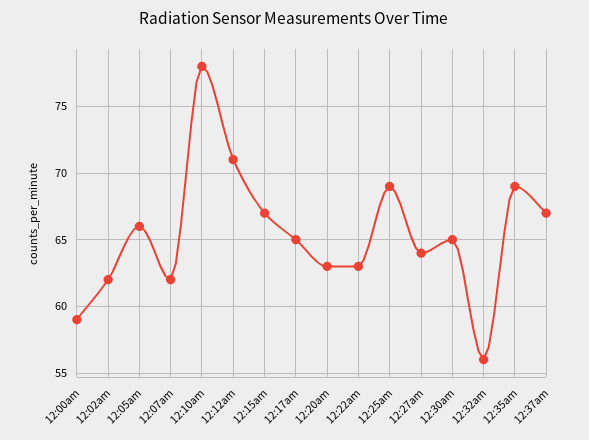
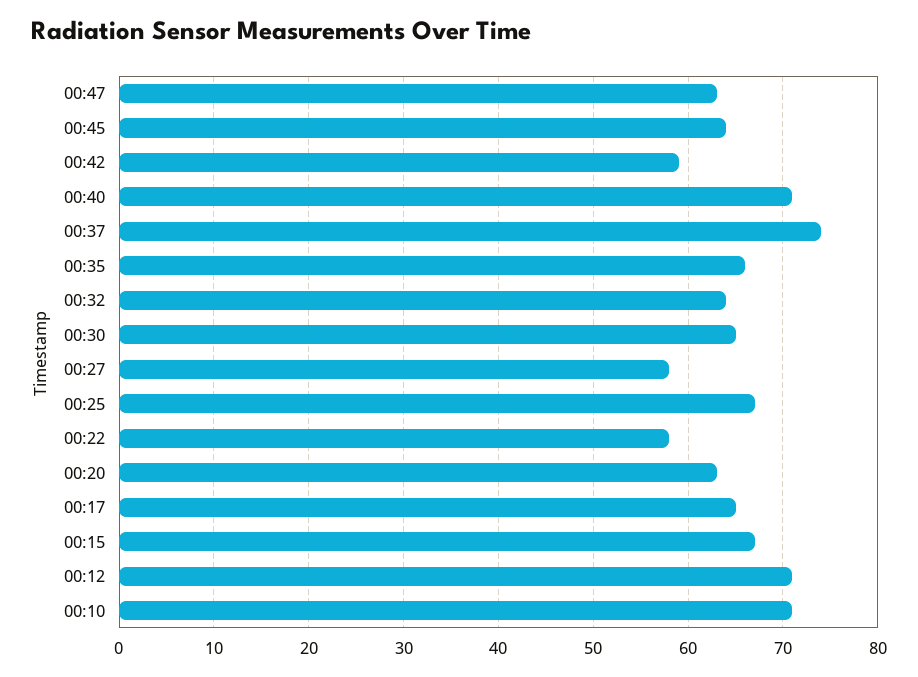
12:00am: 59 -> none
12:02am: 62 -> none
12:05am: 66 -> none
12:07am: 62 -> none
12:10am: 78 -> 71
12:22am: 63 -> 58
12:25am: 69 -> 67
12:27am: 64 -> 58
12:32am: 56 -> 64
12:35am: 69 -> 66
12:37am: 67 -> 74
00:47: none -> 63
00:45: none -> 64
00:42: none -> 59
00:40: none -> 71

